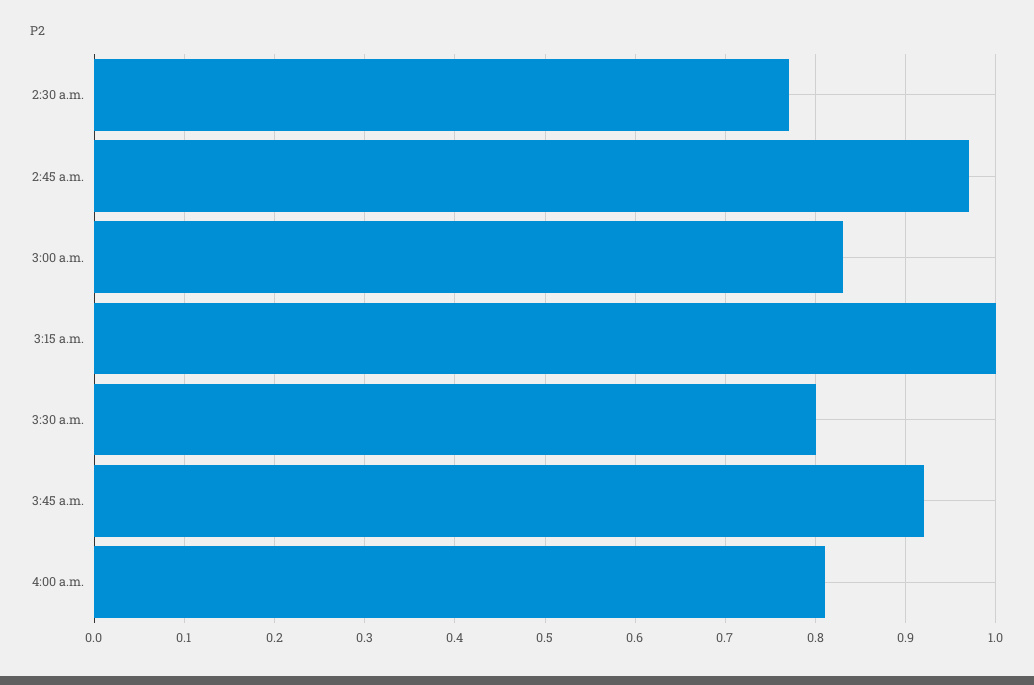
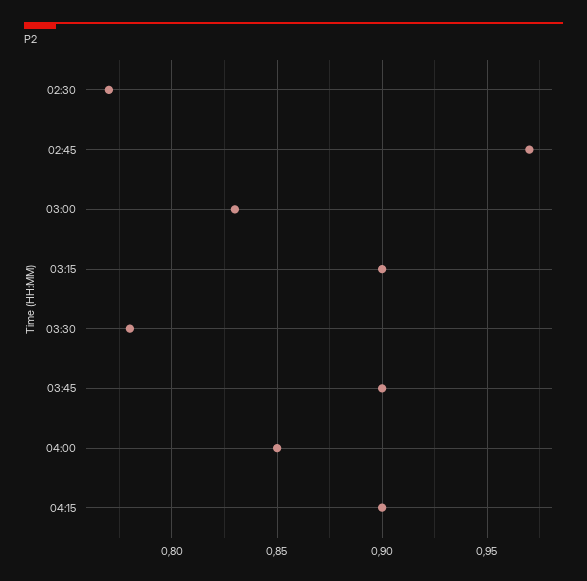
3:15 a.m.: 1 -> 0.9
3:30 a.m.: 0.8 -> 0.78
3:45 a.m.: 0.92 -> 0.9
4:00 a.m.: 0.81 -> 0.85
04:15: none -> 0.9

